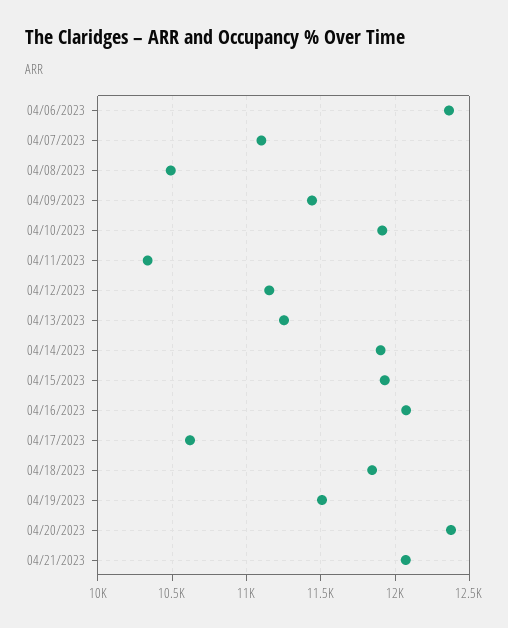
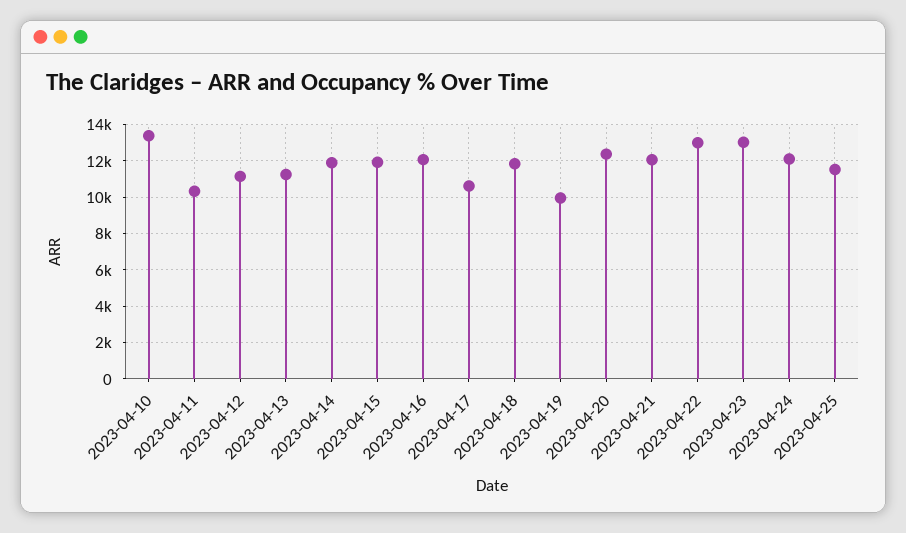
04/06/2023: 12350 -> none
04/07/2023: 11100 -> none
04/08/2023: 10500 -> none
04/09/2023: 11450 -> none
04/10/2023: 11900 -> 13500
04/19/2023: 11500 -> 10000
2023-04-22: none -> 13000
2023-04-23: none -> 13000
2023-04-24: none -> 12000
2023-04-25: none -> 11500

